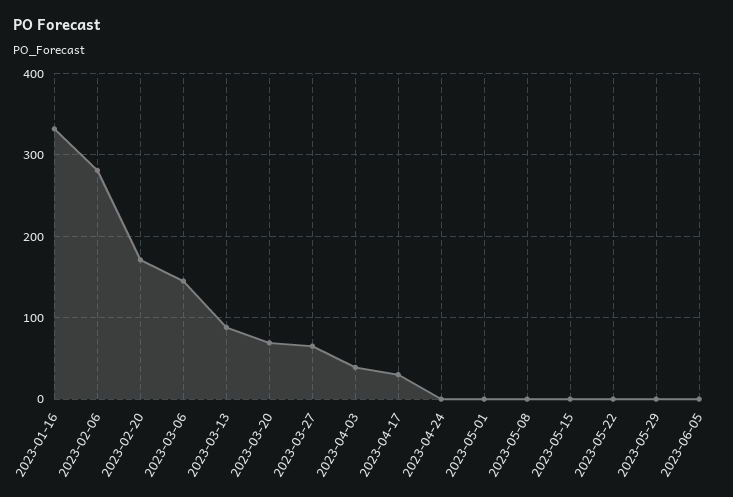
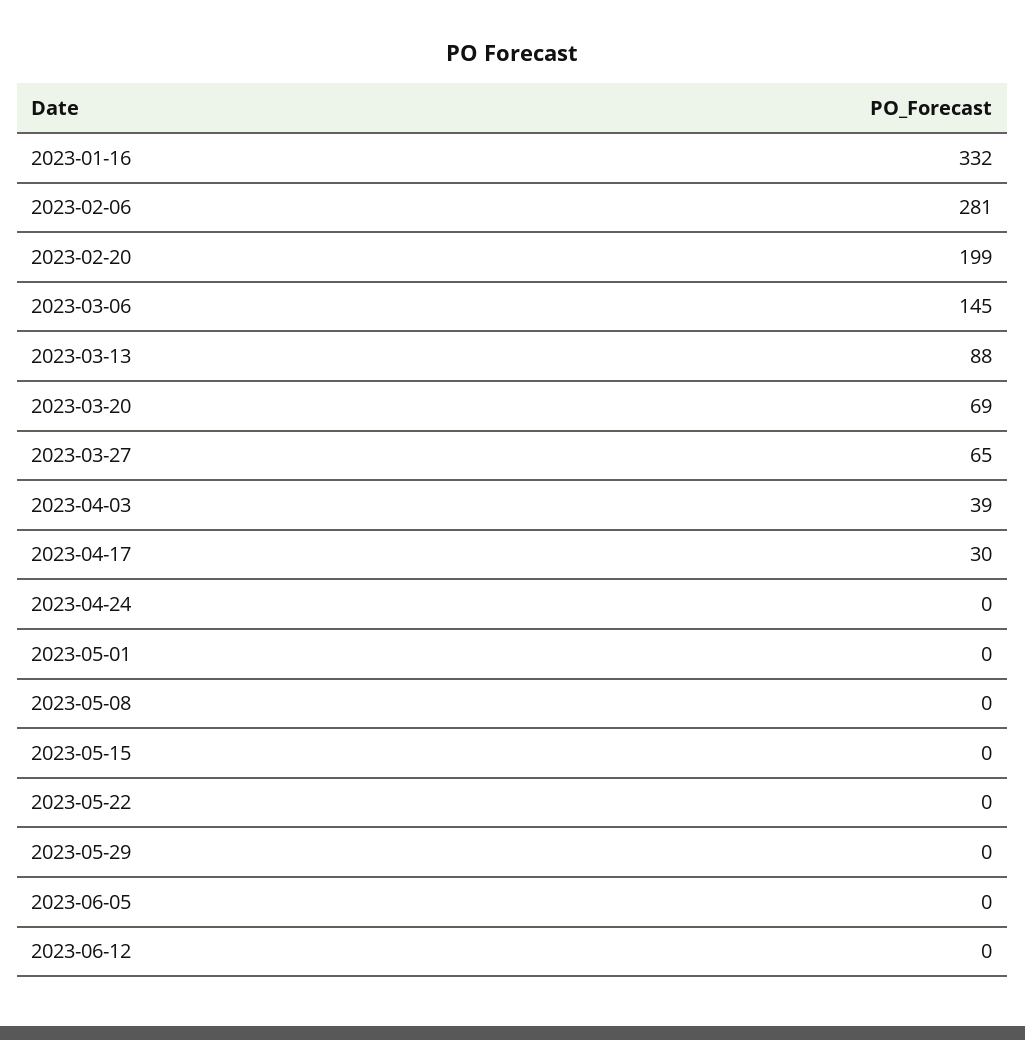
2023-02-20: 170 -> 199
2023-06-12: none -> 0

